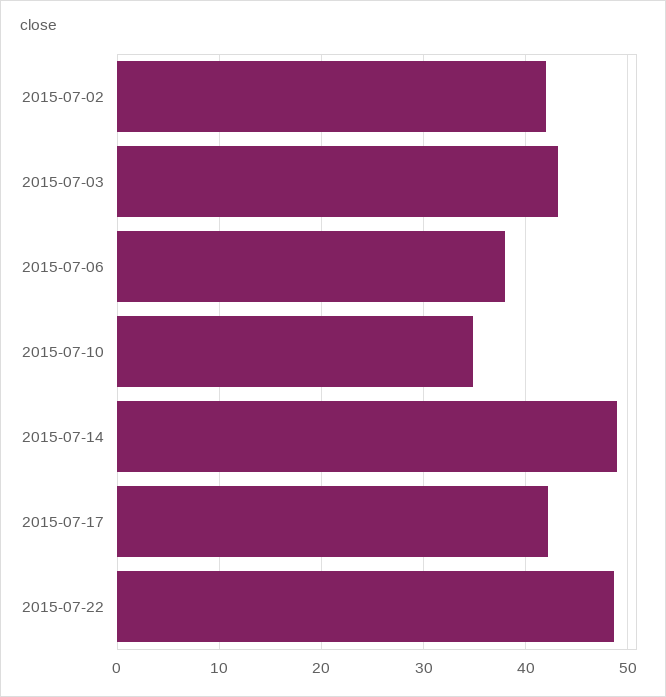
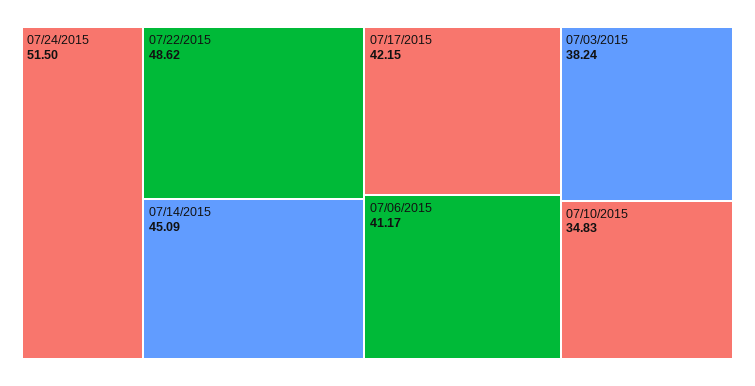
2015-07-02: 42 -> none
2015-07-03: 43 -> 38.24
2015-07-06: 38 -> 41.17
2015-07-14: 49 -> 45.09
07/24/2015: none -> 51.5

